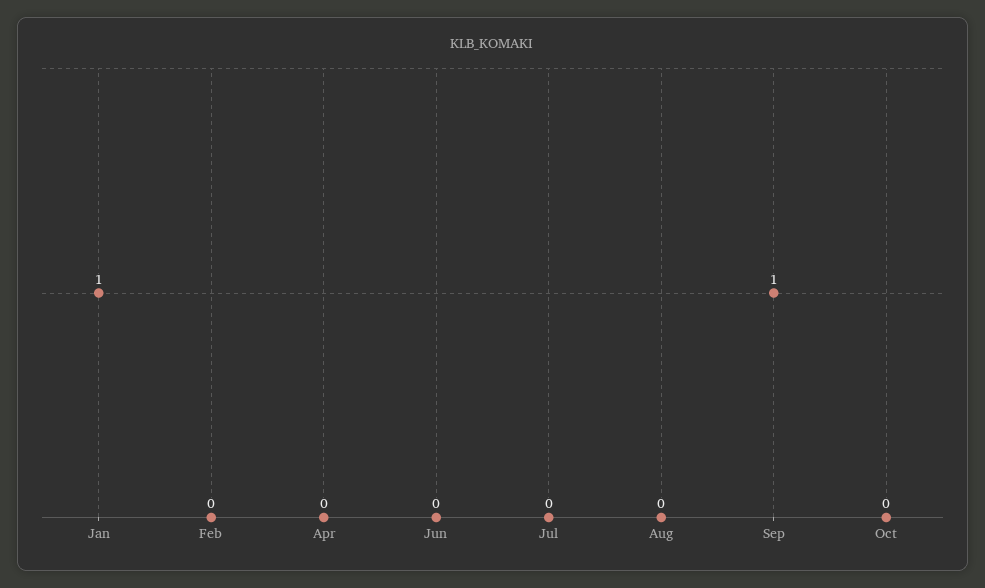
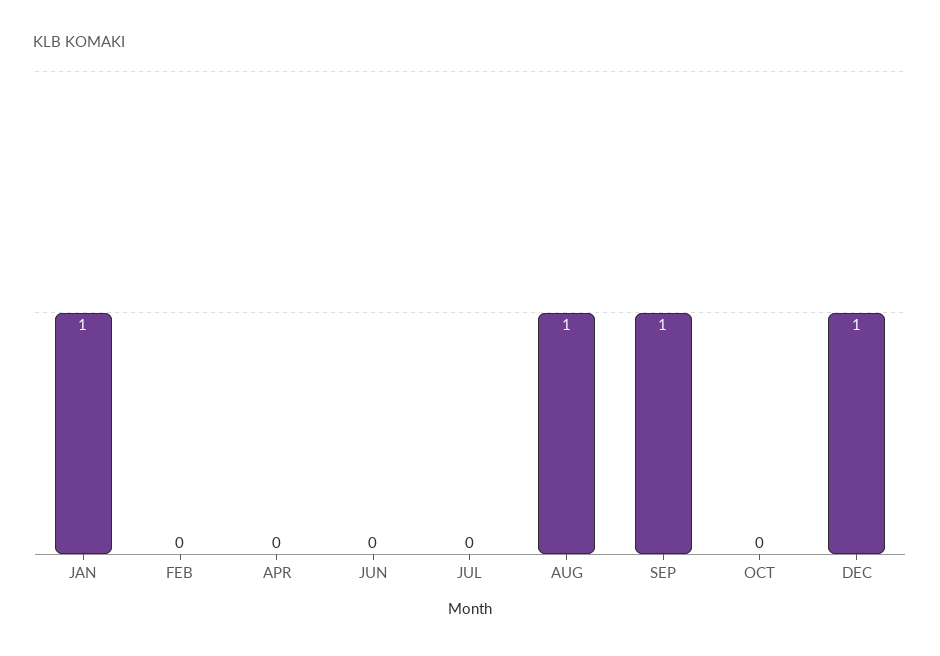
Aug: 0 -> 1
DEC: none -> 1

